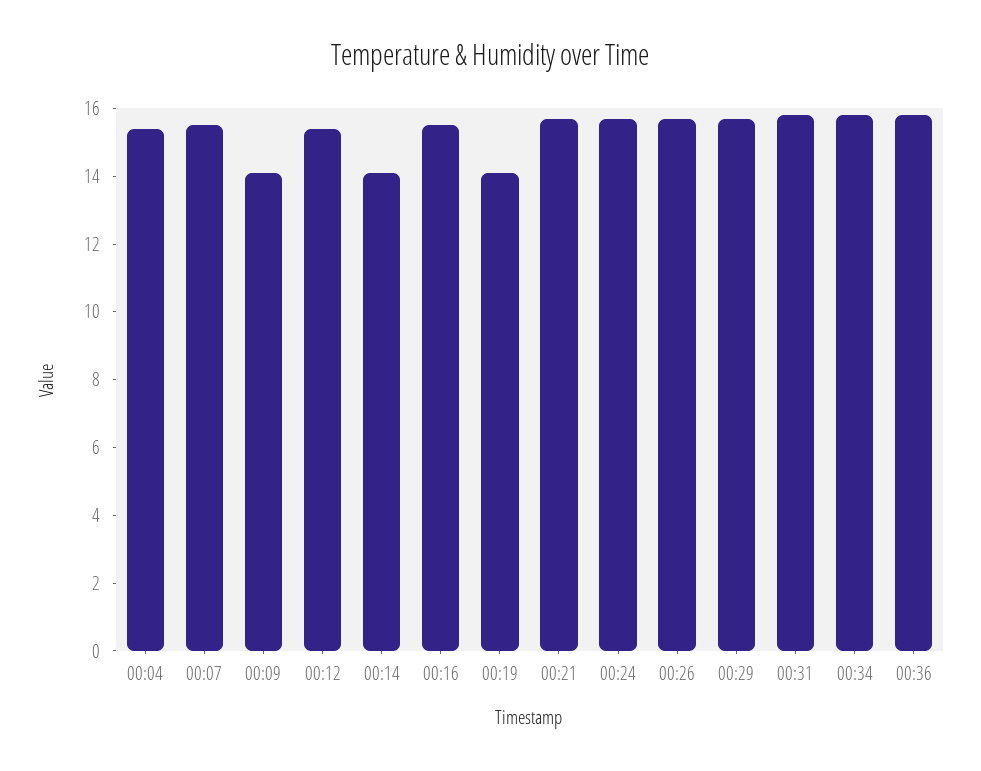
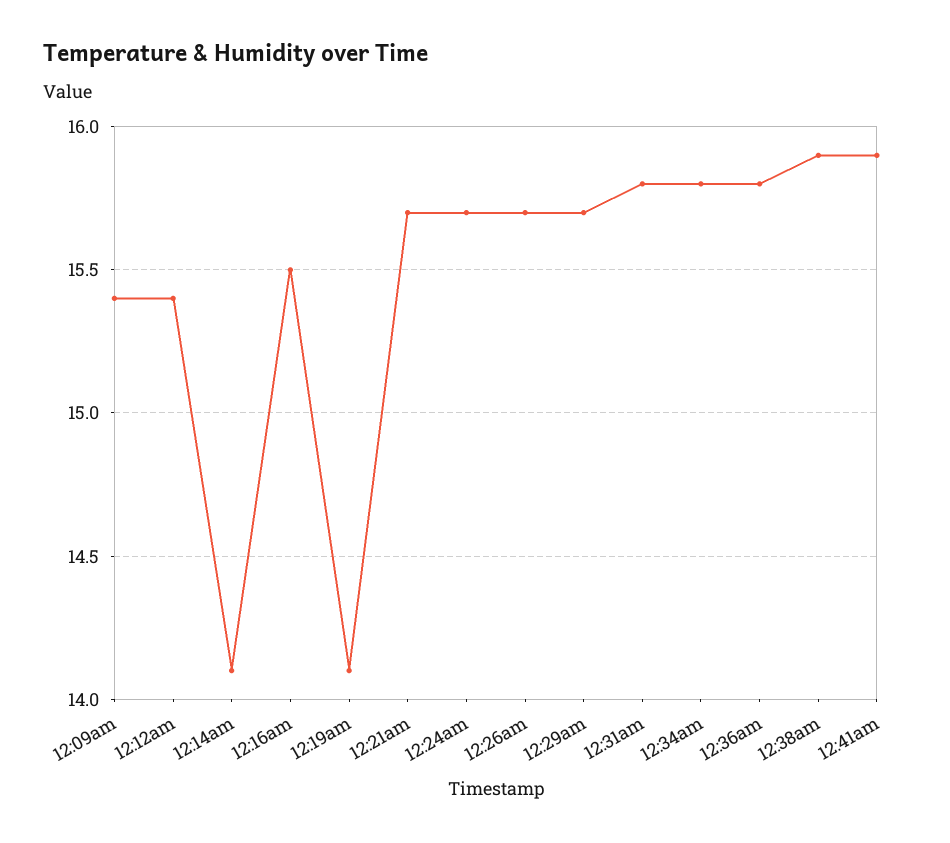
00:04: 15.5 -> none
00:07: 15.5 -> none
00:09: 14 -> 15.4
12:38am: none -> 15.9
12:41am: none -> 15.9

